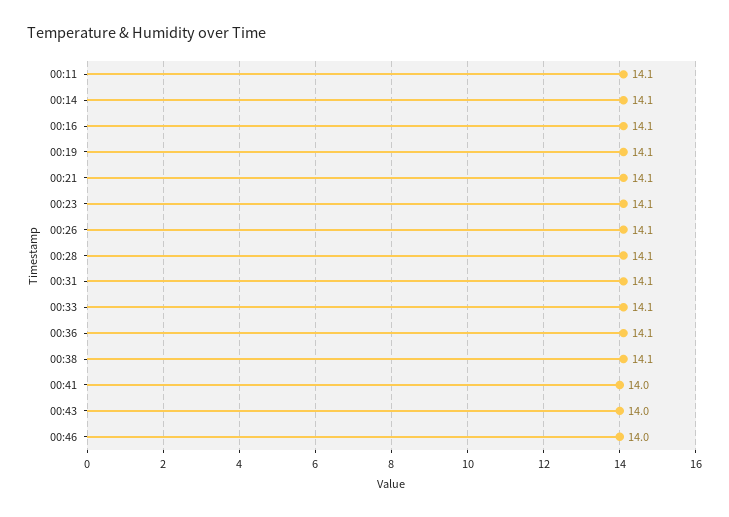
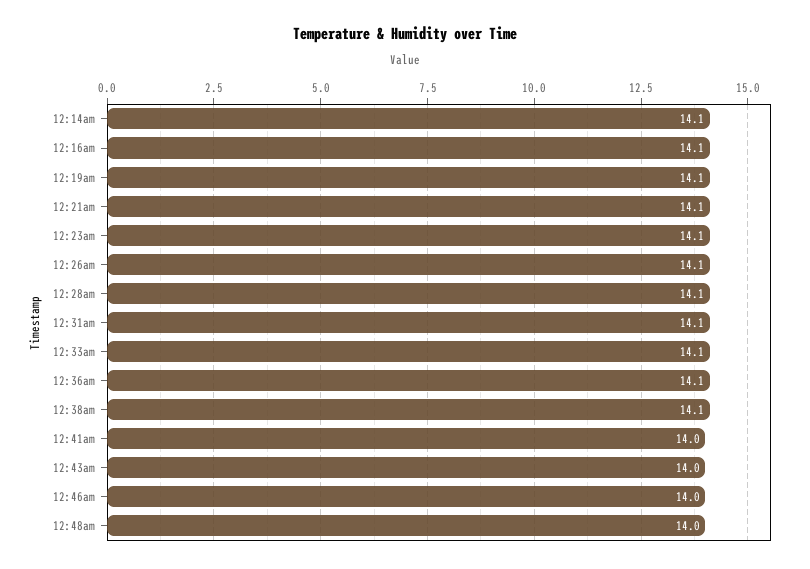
00:11: 14.1 -> none
12:48am: none -> 14

